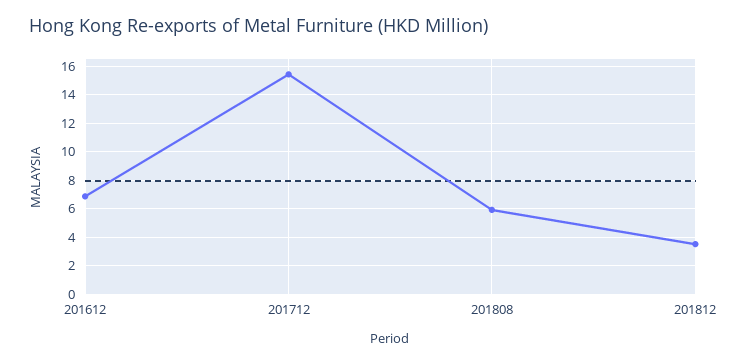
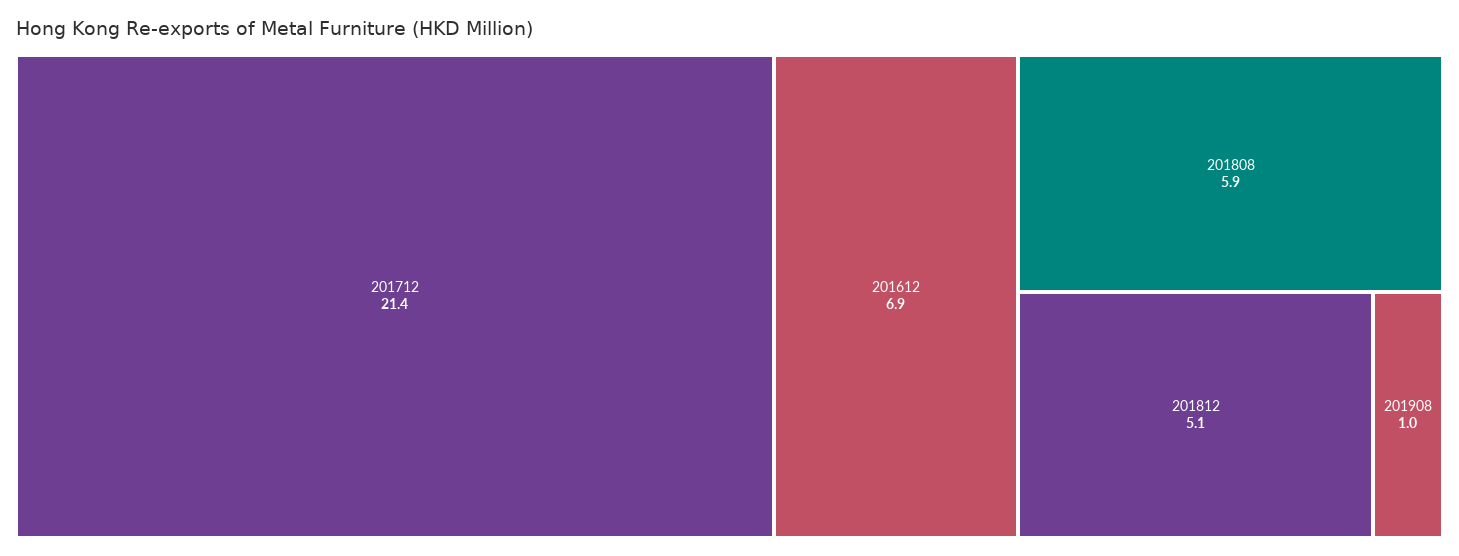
201712: 15.5 -> 21.4
201812: 3.5 -> 5.1
201908: none -> 1

